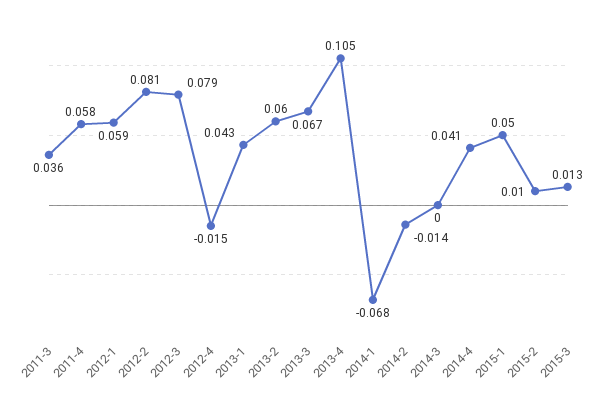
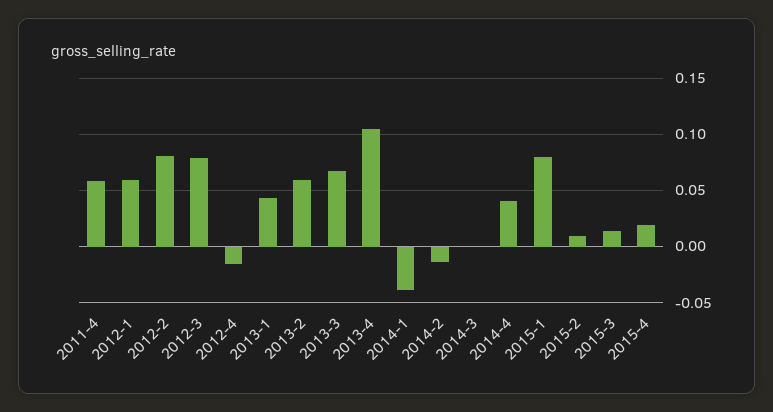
2011-3: 0.036 -> none
2014-1: -0.068 -> -0.04
2015-1: 0.05 -> 0.08
2015-4: none -> 0.02

